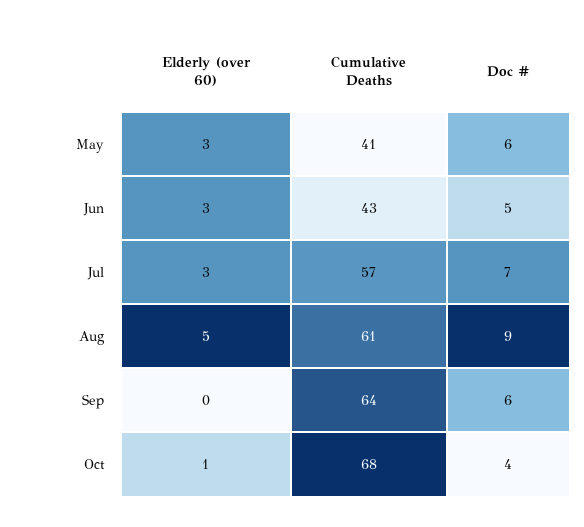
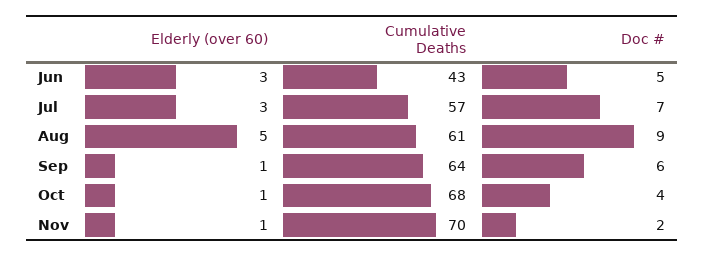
Elderly (over 60), May: 3 -> none
Cumulative Deaths, May: 41 -> none
Doc #, May: 6 -> none
Elderly (over 60), Sep: 0 -> 1
Elderly (over 60), Nov: none -> 1
Cumulative Deaths, Nov: none -> 70
Doc #, Nov: none -> 2

